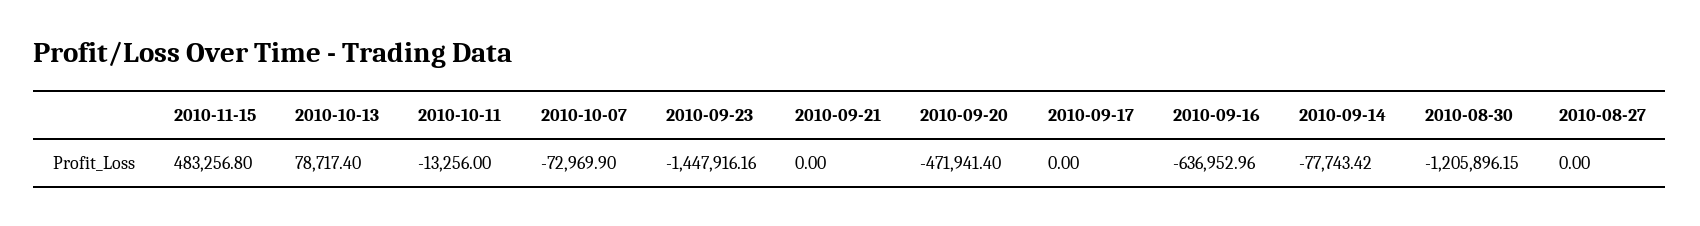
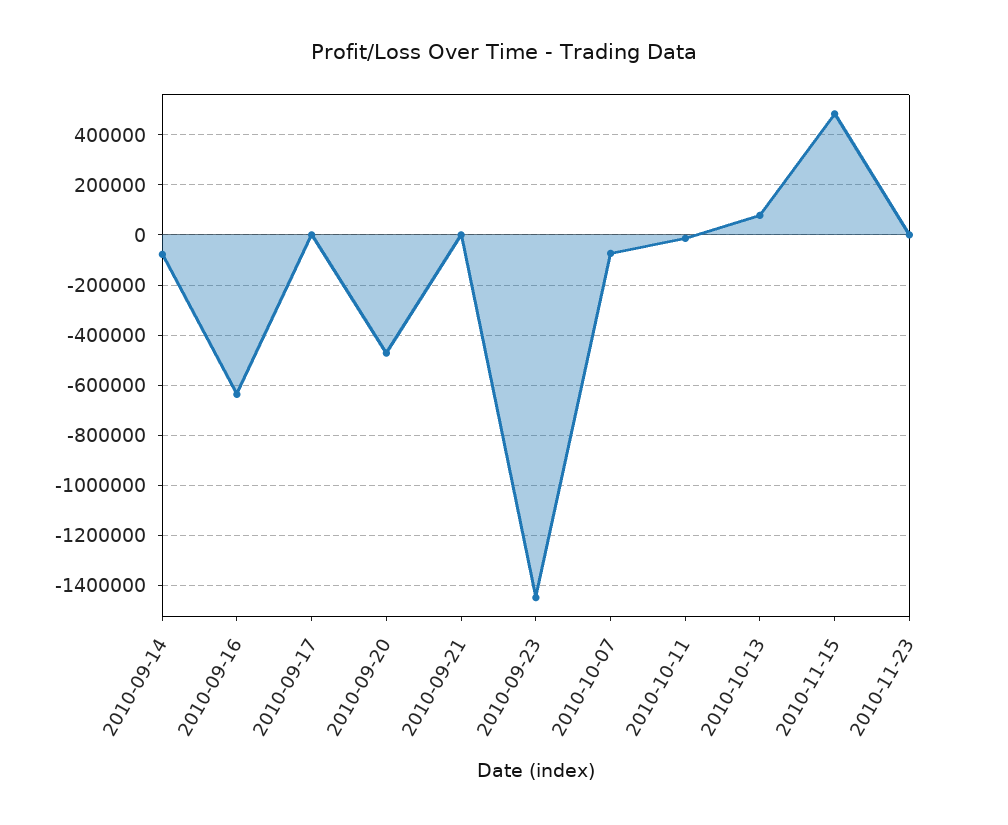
2010-08-30: -1205896.15 -> none
2010-08-27: 0 -> none
2010-11-23: none -> 0

